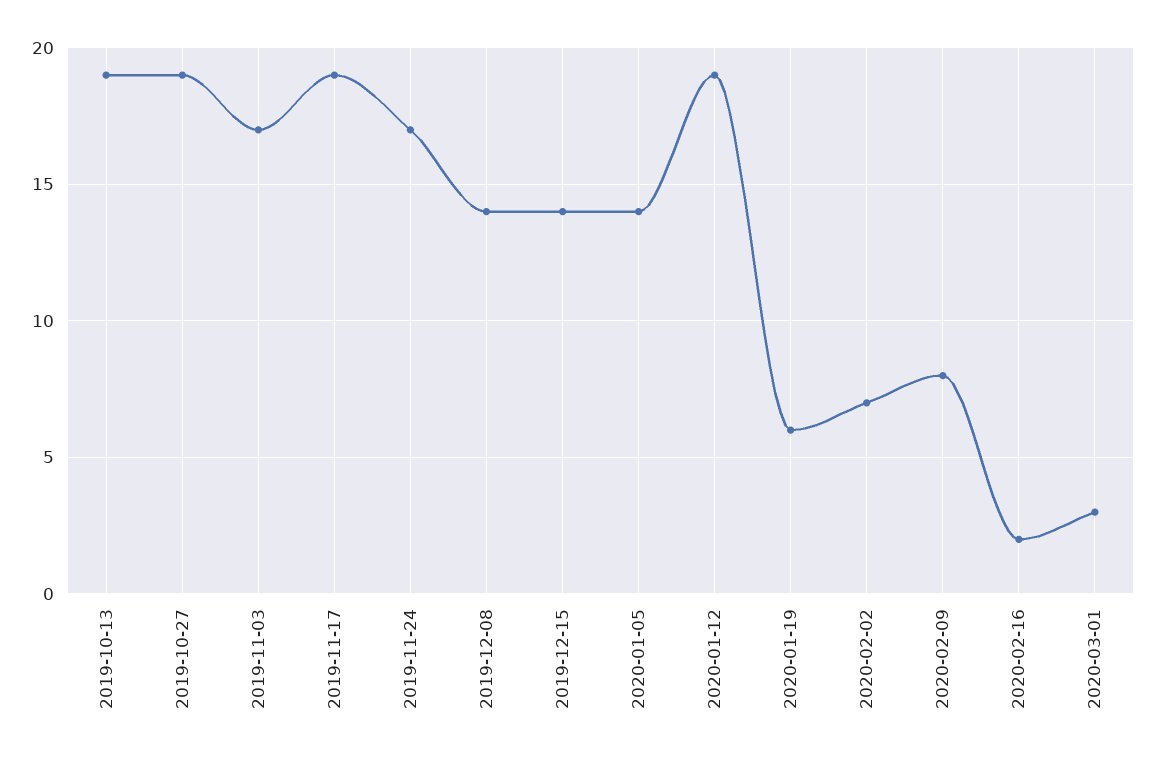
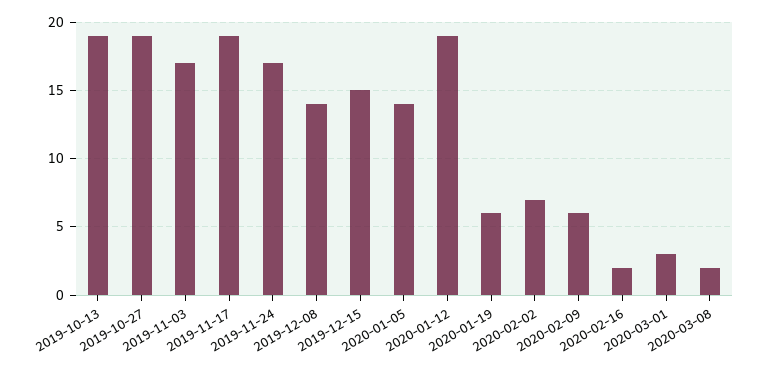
2019-12-15: 14 -> 15
2020-02-09: 8 -> 6
2020-03-08: none -> 2

